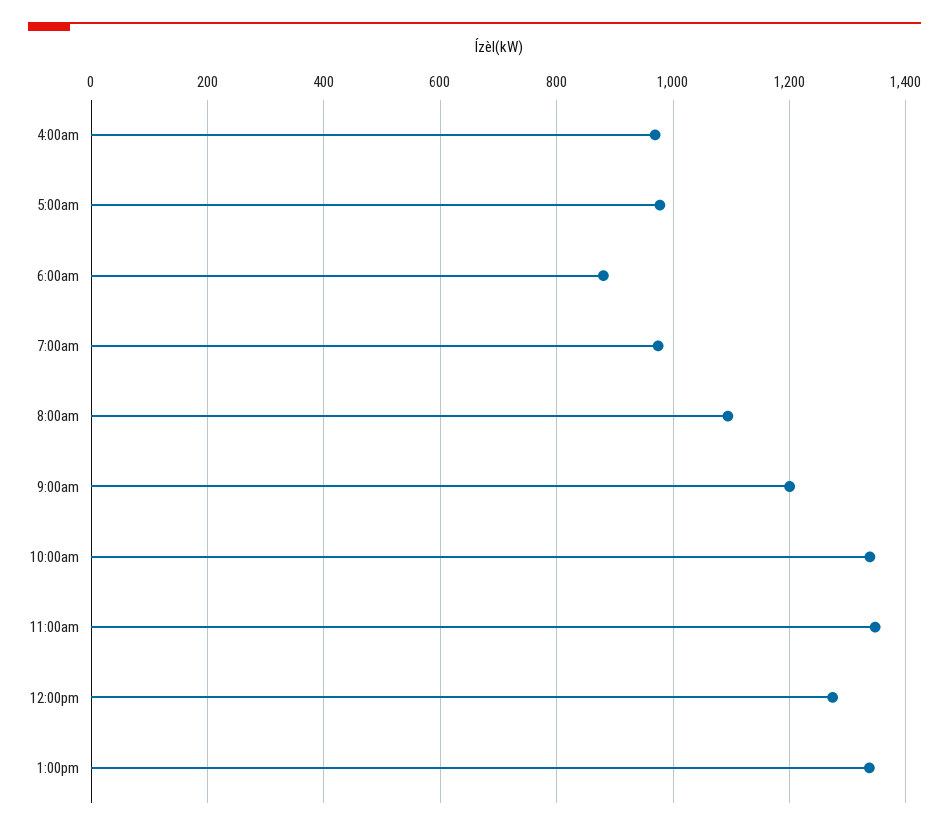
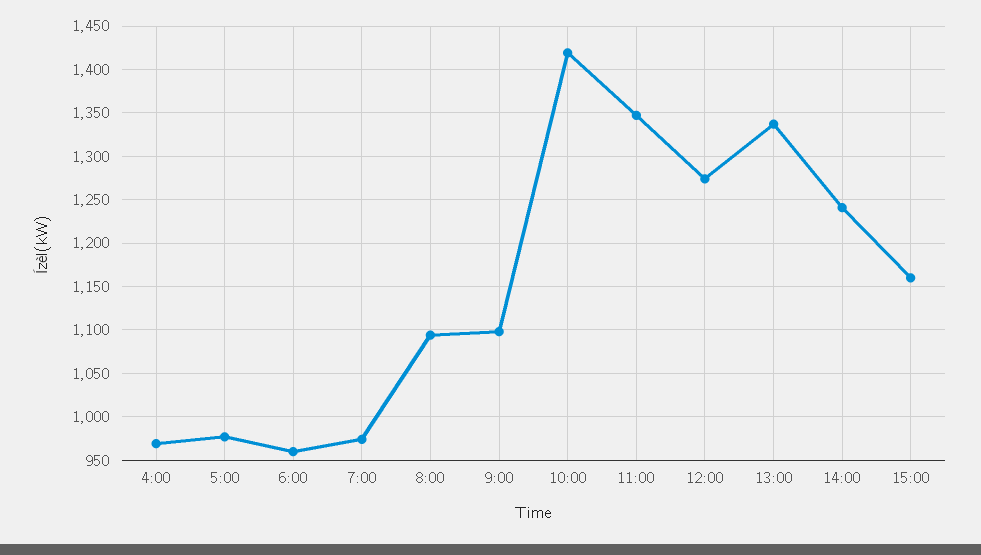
6:00am: 880 -> 960
9:00am: 1200 -> 1100
10:00am: 1340 -> 1420
14:00: none -> 1240
15:00: none -> 1160

